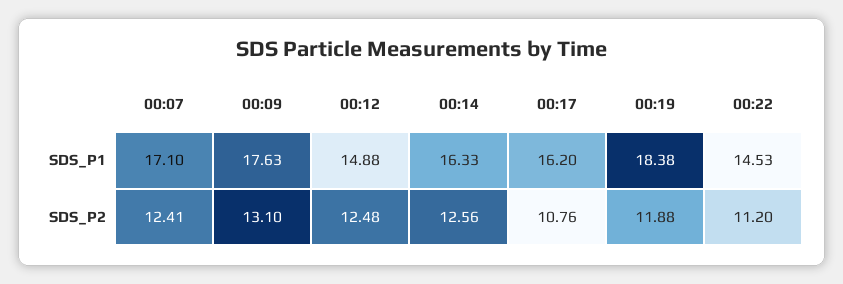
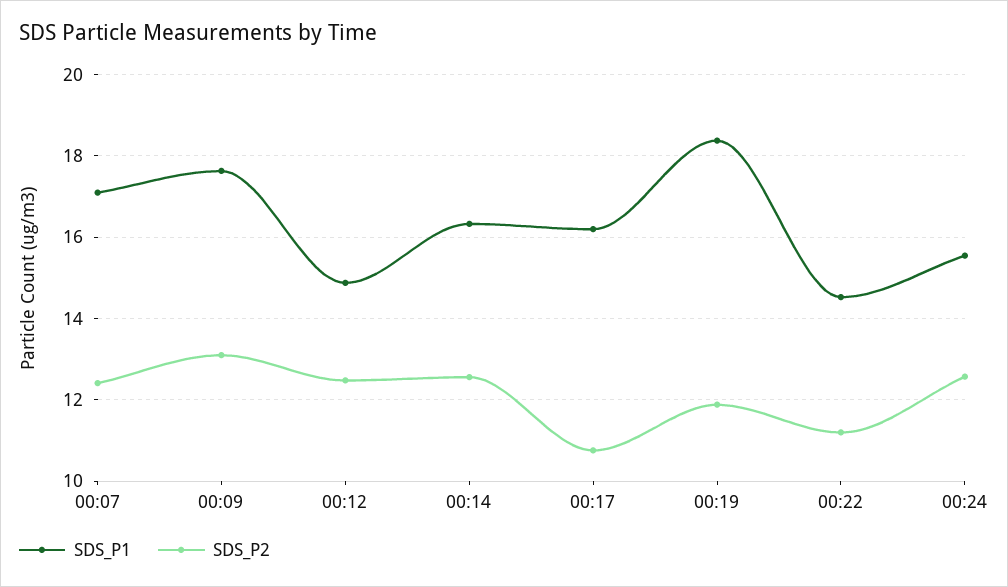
SDS_P1, 00:24: none -> 15.6
SDS_P2, 00:24: none -> 12.6

